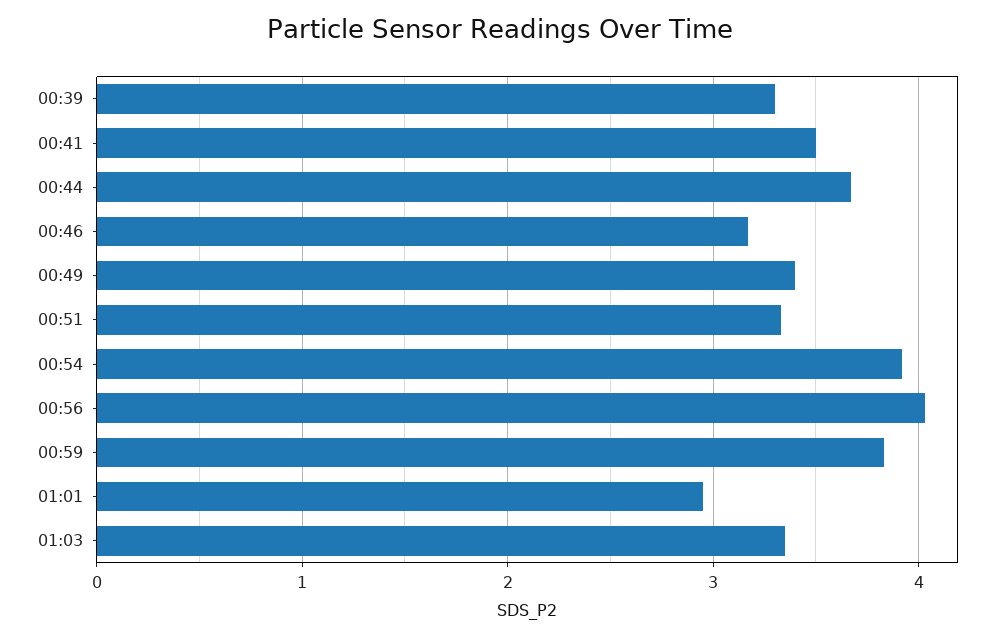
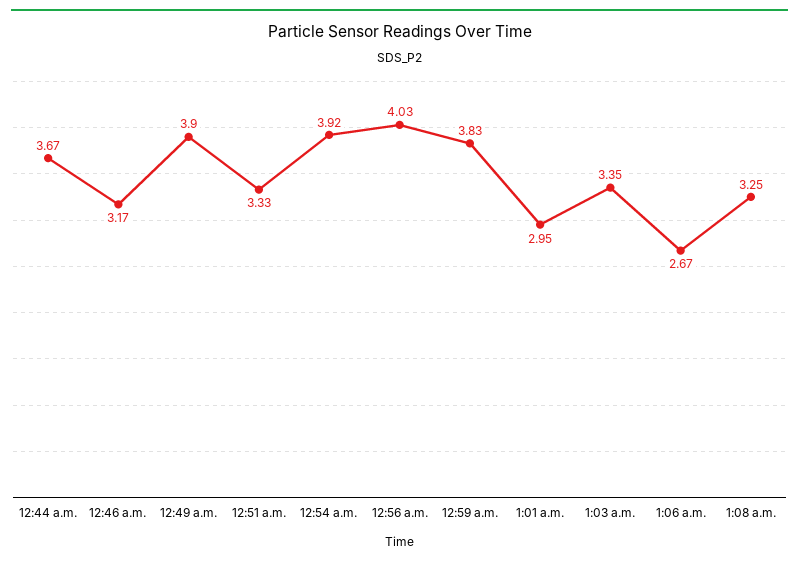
00:39: 3.3 -> none
00:41: 3.5 -> none
00:49: 3.4 -> 3.9
1:06 a.m.: none -> 2.67
1:08 a.m.: none -> 3.25

